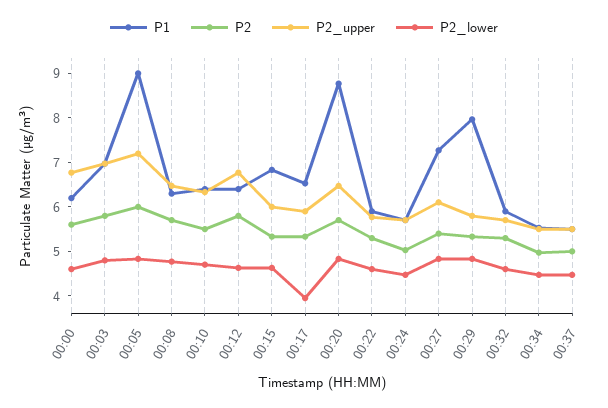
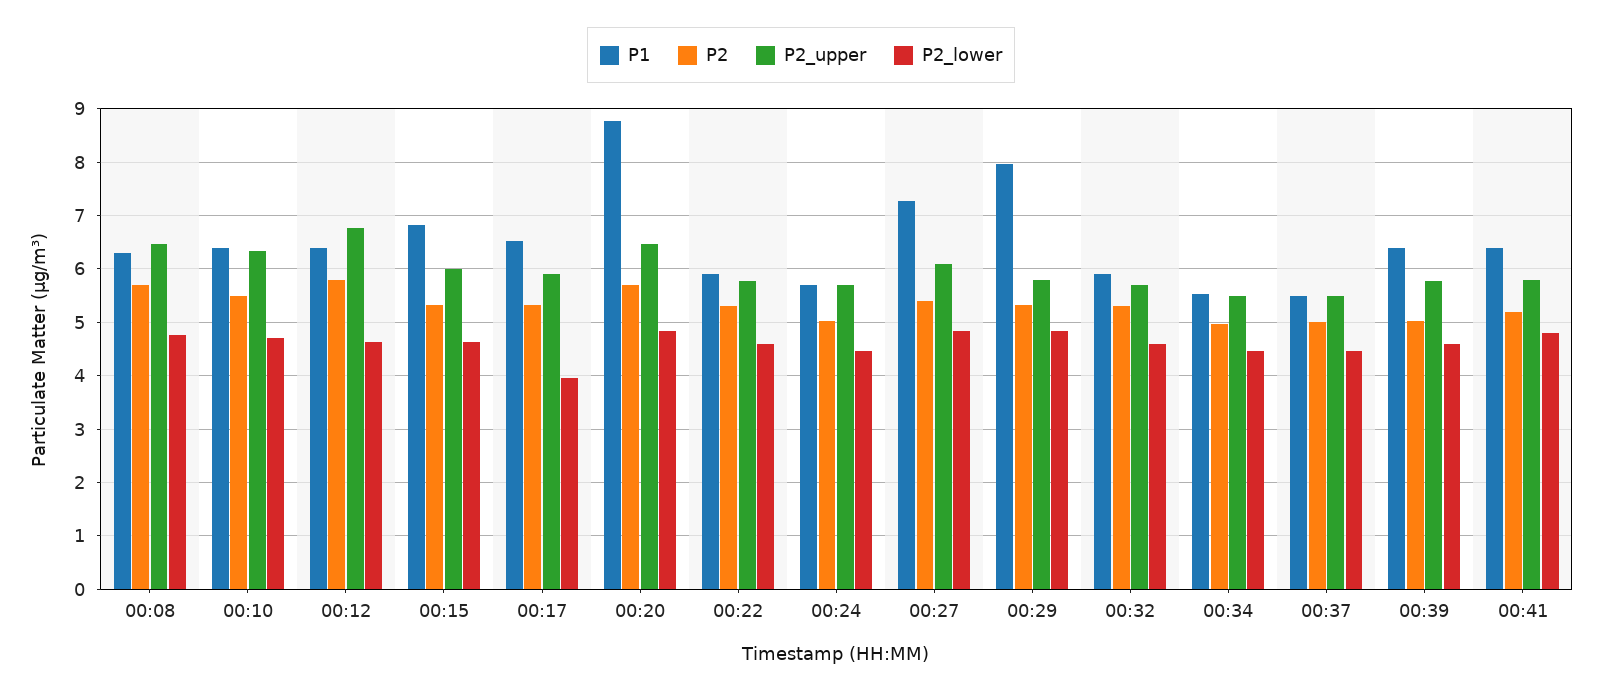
P1, 00:00: 6.2 -> none
P2, 00:00: 5.6 -> none
P2_upper, 00:00: 6.8 -> none
P2_lower, 00:00: 4.6 -> none
P1, 00:03: 7 -> none
P2, 00:03: 5.8 -> none
P2_upper, 00:03: 7 -> none
P2_lower, 00:03: 4.8 -> none
P1, 00:05: 9 -> none
P2, 00:05: 6 -> none
P2_upper, 00:05: 7.2 -> none
P2_lower, 00:05: 4.8 -> none
P1, 00:39: none -> 6.4
P2, 00:39: none -> 5
P2_upper, 00:39: none -> 5.8
P2_lower, 00:39: none -> 4.6
P1, 00:41: none -> 6.4
P2, 00:41: none -> 5.2
P2_upper, 00:41: none -> 5.8
P2_lower, 00:41: none -> 4.8

